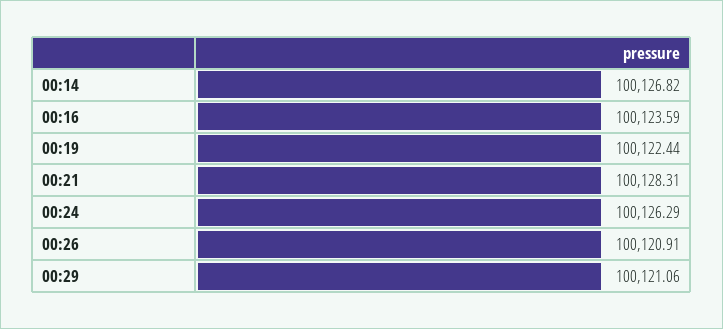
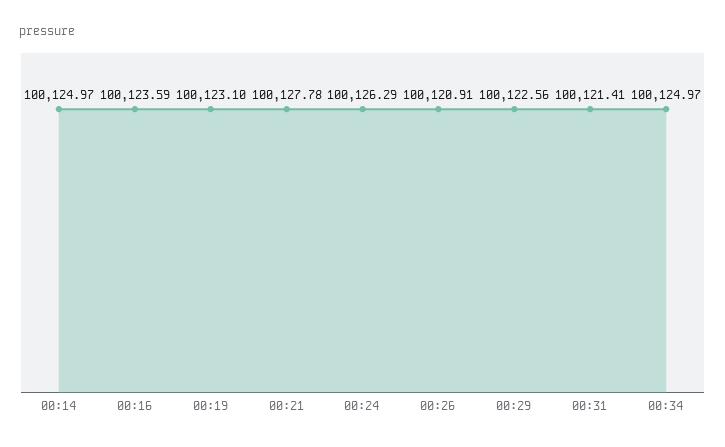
00:14: 100126.82 -> 100124.97
00:19: 100122.44 -> 100123.1
00:21: 100128.31 -> 100127.78
00:29: 100121.06 -> 100122.56
00:31: none -> 100121.41
00:34: none -> 100124.97

